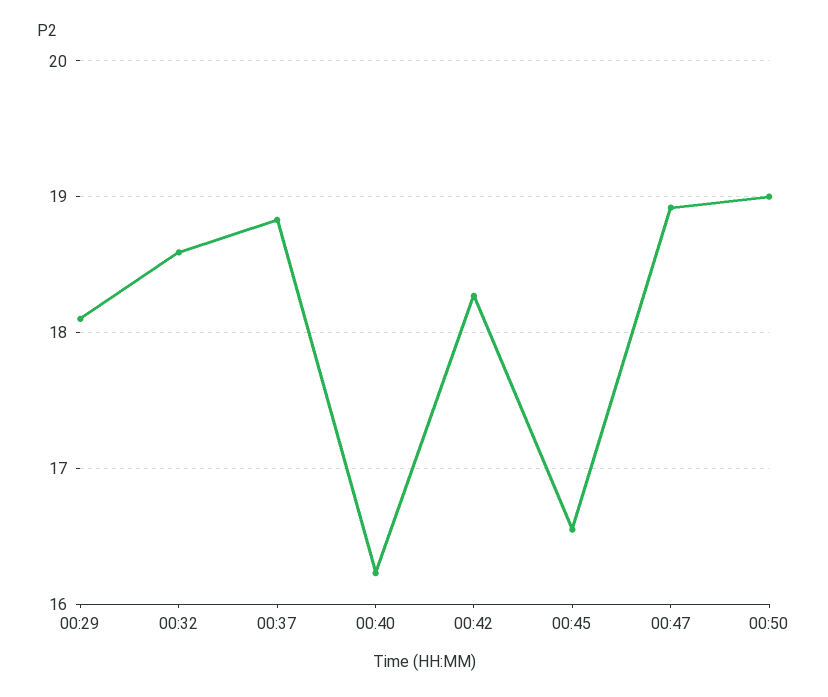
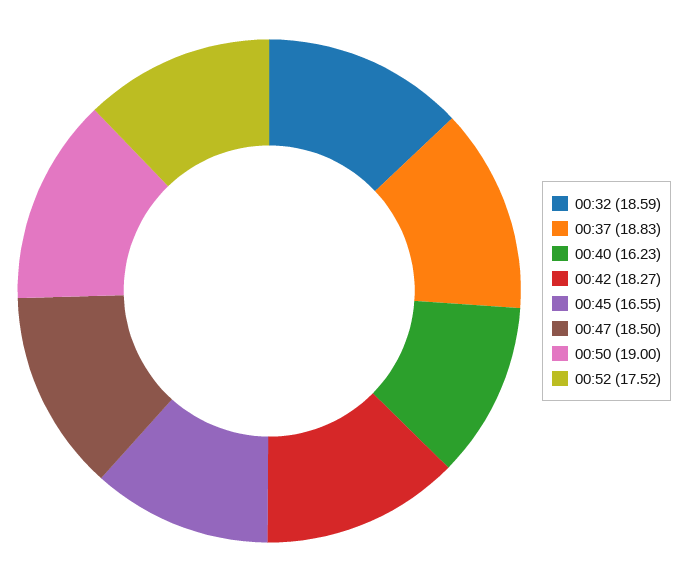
00:29: 18.1 -> none
00:47: 18.9 -> 18.5
00:52: none -> 17.52

